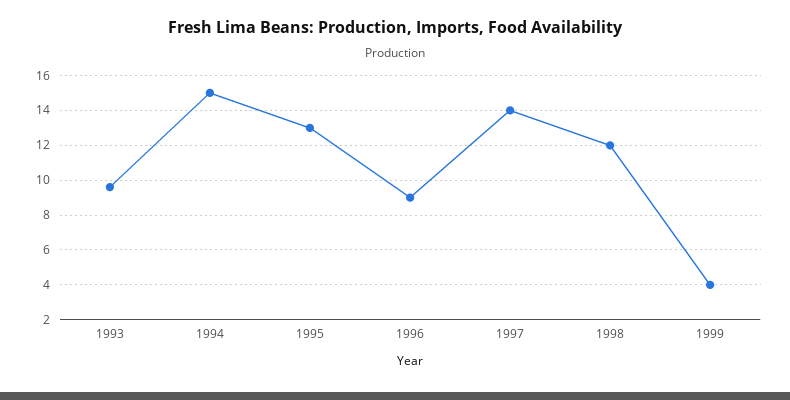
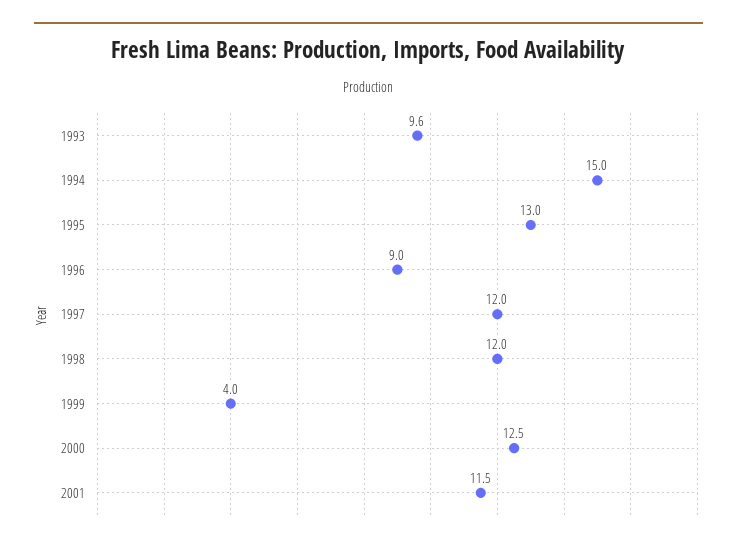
1997: 14 -> 12
2000: none -> 12.5
2001: none -> 11.5

